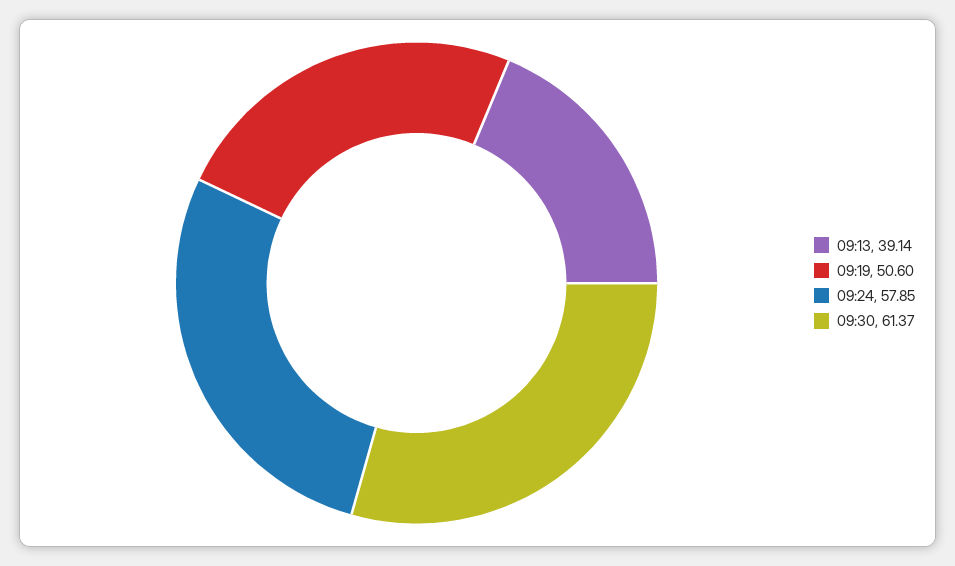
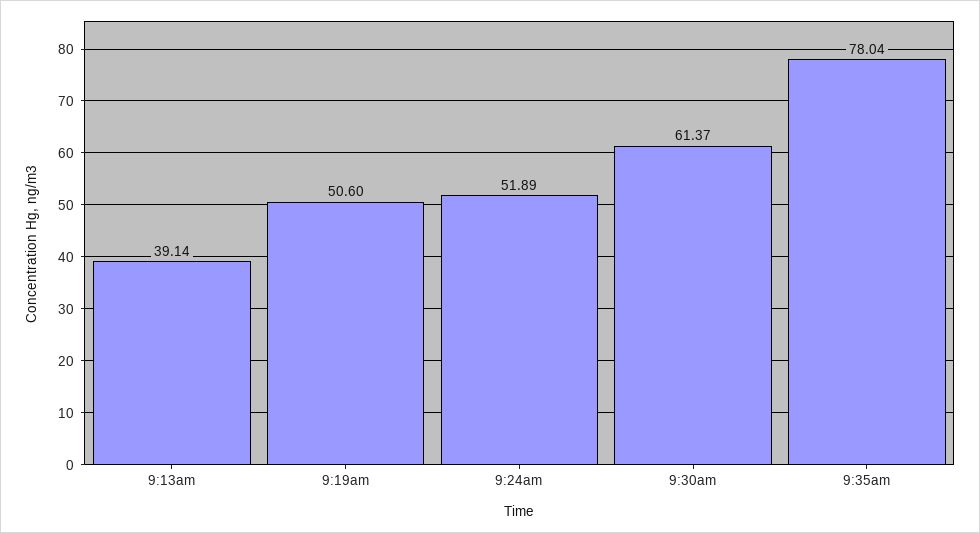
09:24: 57.85 -> 51.89
9:35am: none -> 78.04

